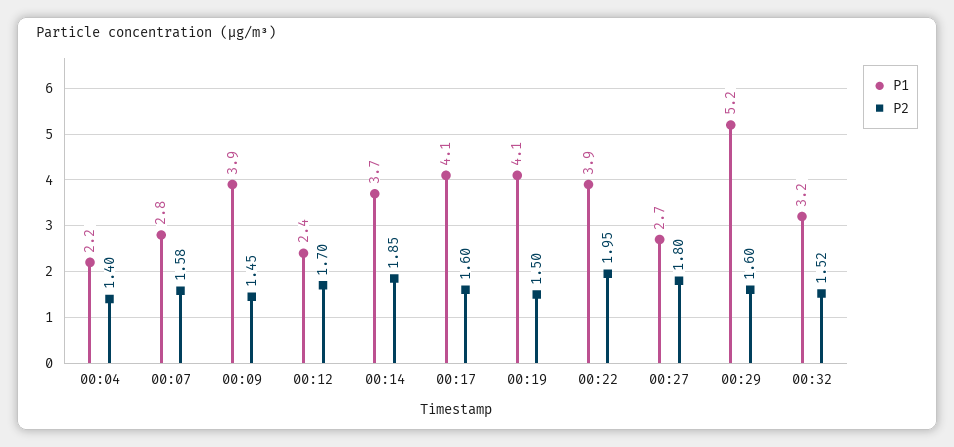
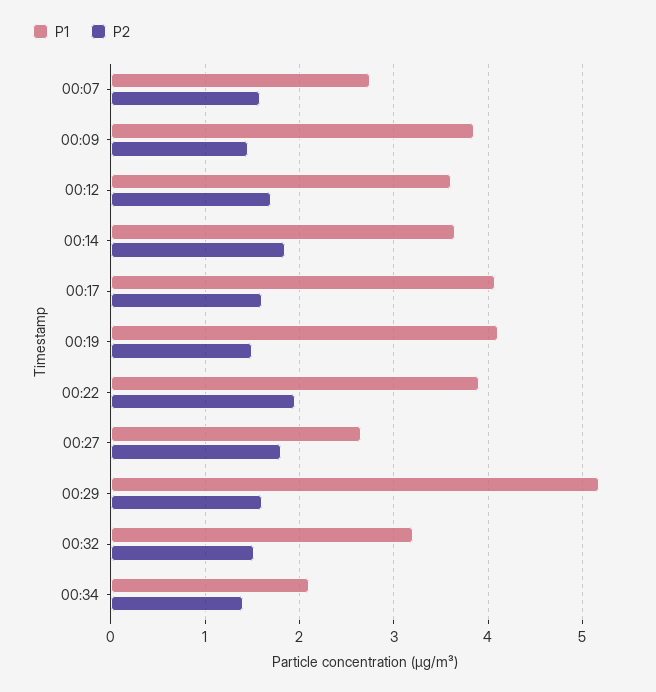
P1, 00:04: 2.2 -> none
P2, 00:04: 1.4 -> none
P1, 00:12: 2.4 -> 3.6
P1, 00:34: none -> 2.1
P2, 00:34: none -> 1.4

